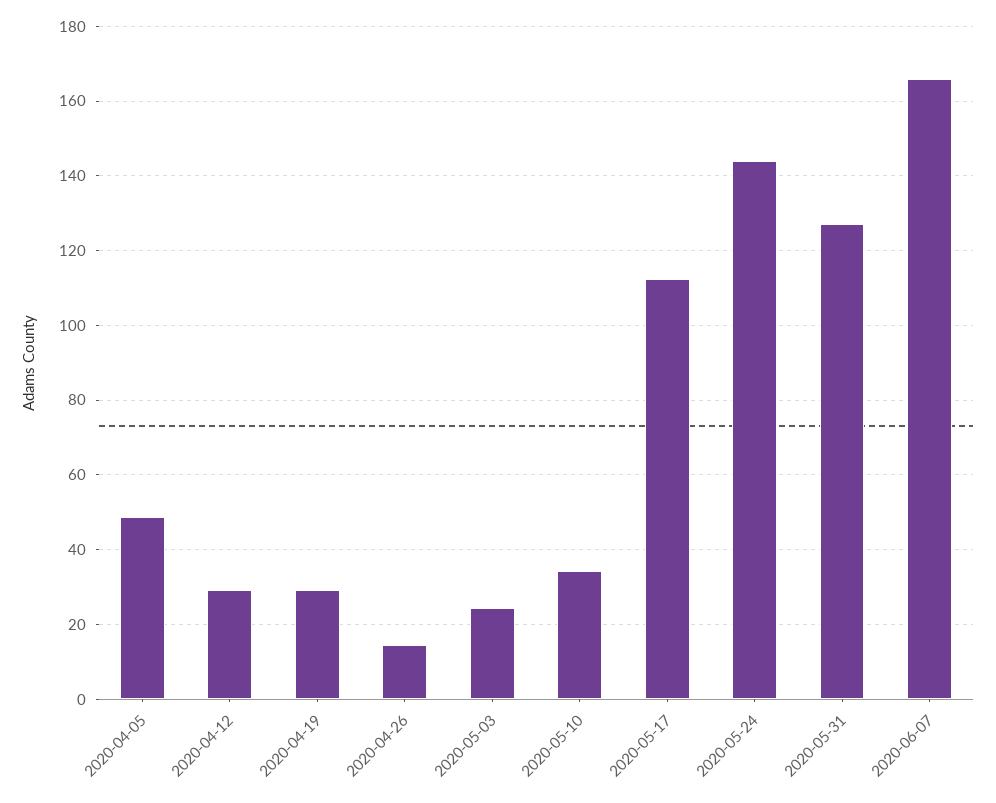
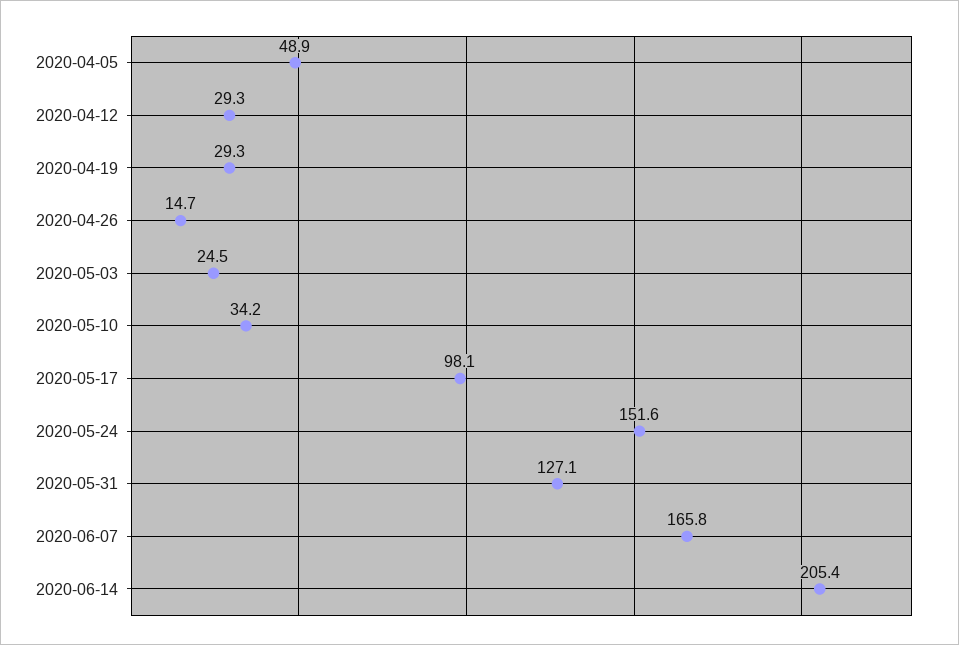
2020-05-17: 112 -> 98.1
2020-05-24: 144 -> 151.6
2020-06-14: none -> 205.4

